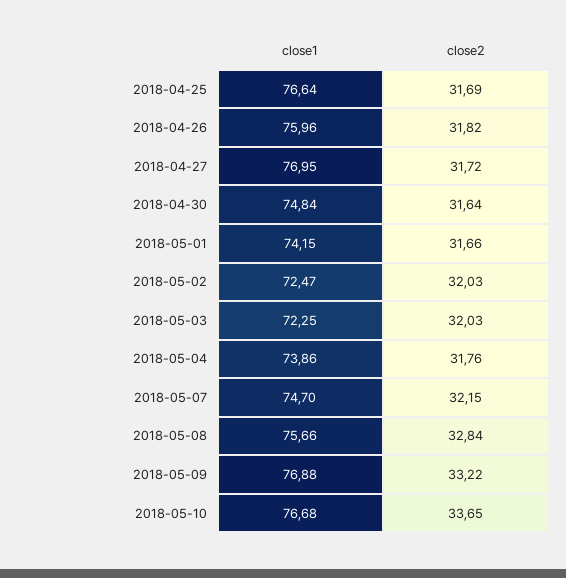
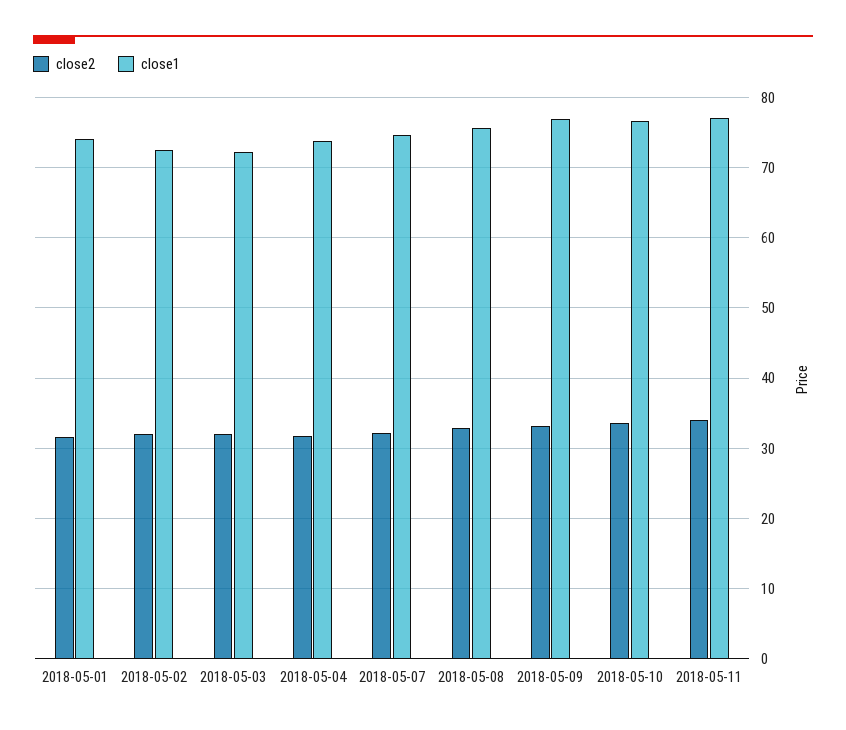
close1, 2018-04-25: 76.64 -> none
close2, 2018-04-25: 31.69 -> none
close1, 2018-04-26: 75.96 -> none
close2, 2018-04-26: 31.82 -> none
close1, 2018-04-27: 76.95 -> none
close2, 2018-04-27: 31.72 -> none
close1, 2018-04-30: 74.84 -> none
close2, 2018-04-30: 31.64 -> none
close2, 2018-05-11: none -> 34
close1, 2018-05-11: none -> 77

